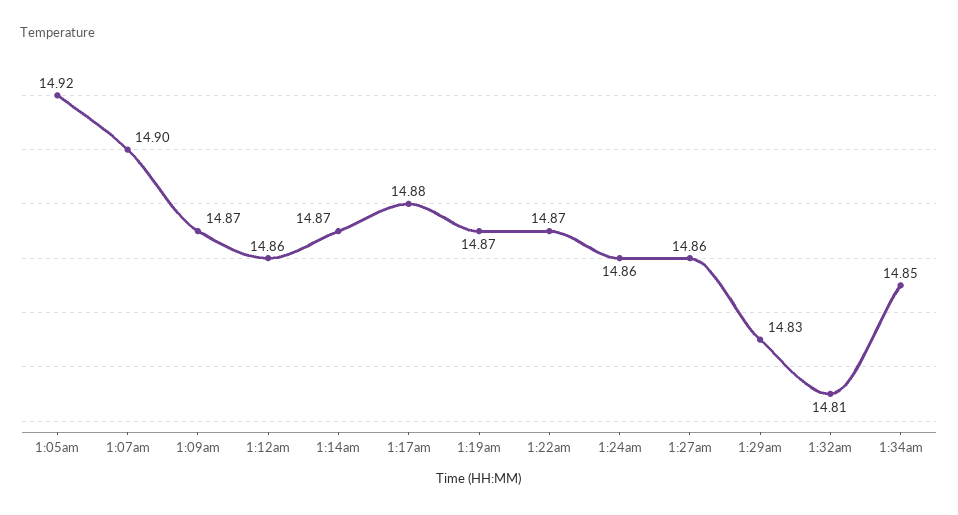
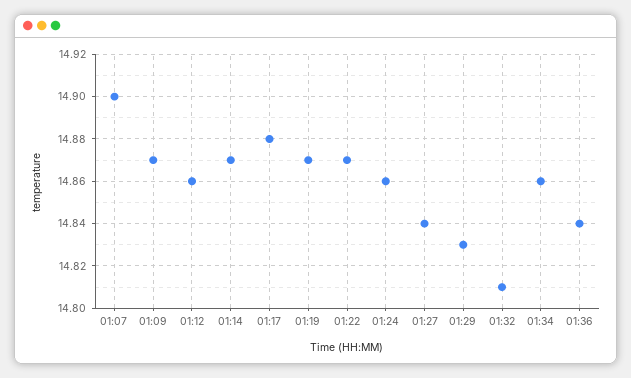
1:05am: 14.92 -> none
1:27am: 14.86 -> 14.84
1:34am: 14.85 -> 14.86
01:36: none -> 14.84

